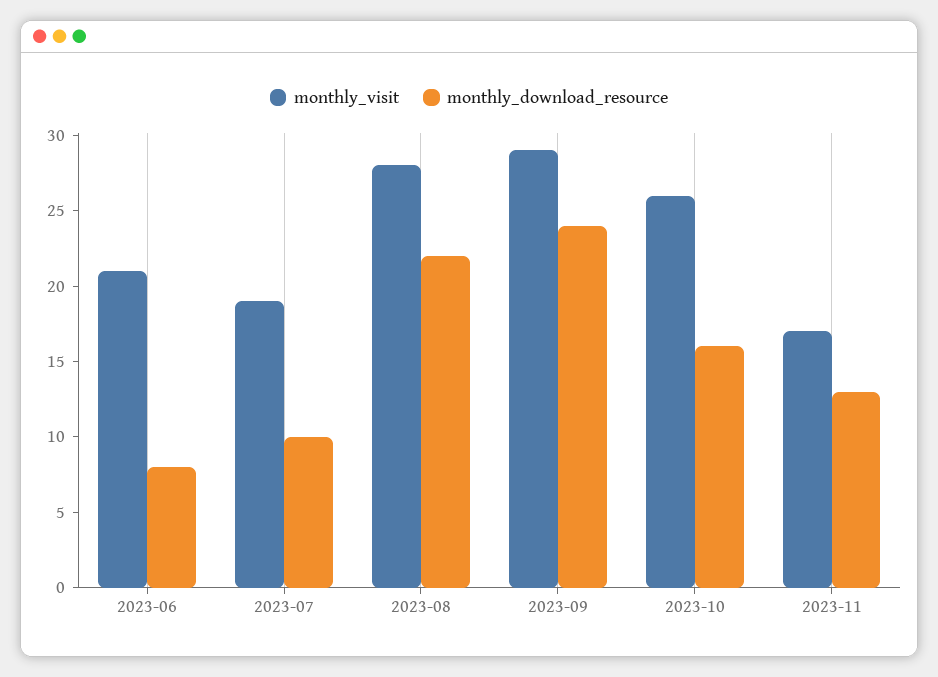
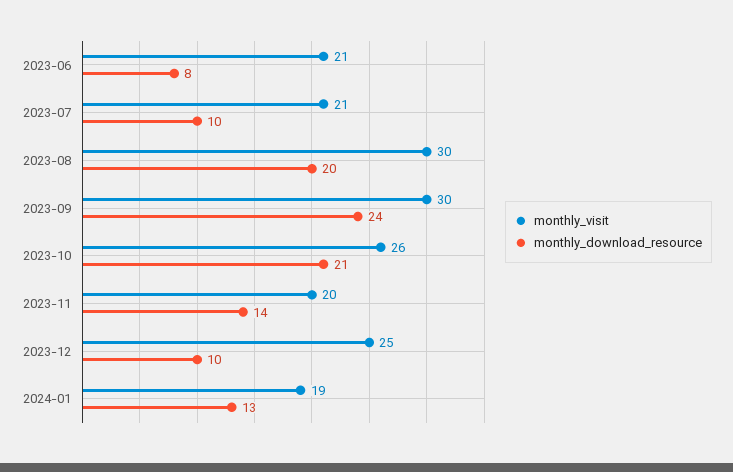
monthly_visit, 2023-07: 19 -> 21
monthly_visit, 2023-08: 28 -> 30
monthly_download_resource, 2023-08: 22 -> 20
monthly_visit, 2023-09: 29 -> 30
monthly_download_resource, 2023-10: 16 -> 21
monthly_visit, 2023-11: 17 -> 20
monthly_download_resource, 2023-11: 13 -> 14
monthly_visit, 2023-12: none -> 25
monthly_download_resource, 2023-12: none -> 10
monthly_visit, 2024-01: none -> 19
monthly_download_resource, 2024-01: none -> 13

